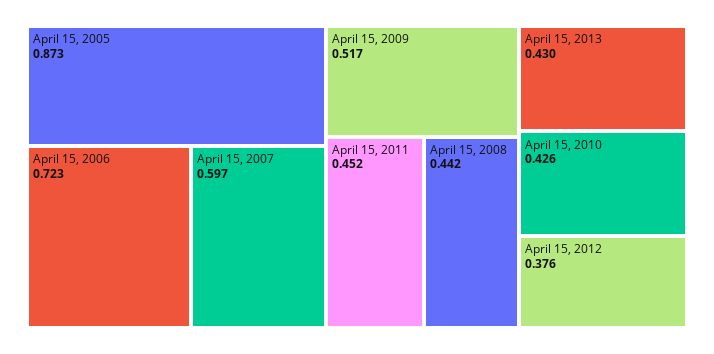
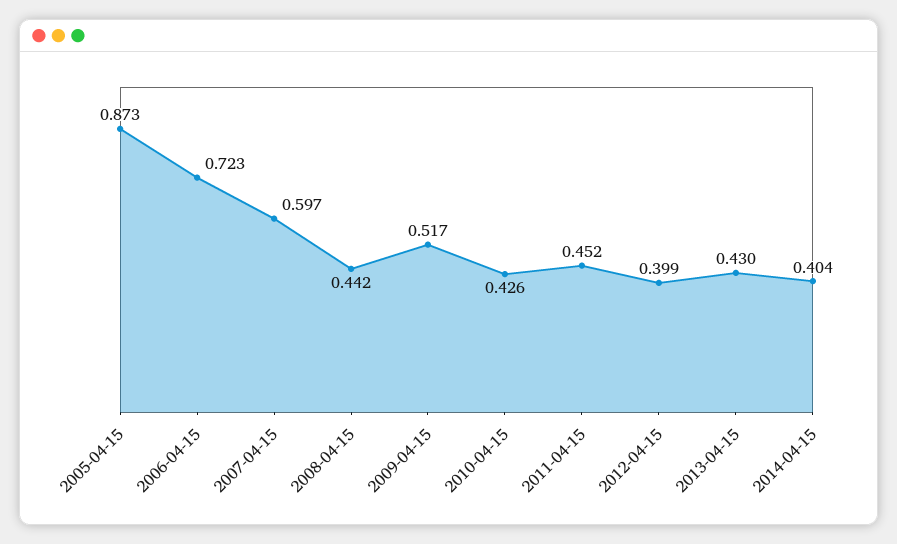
April 15, 2012: 0.376 -> 0.399
2014-04-15: none -> 0.404

